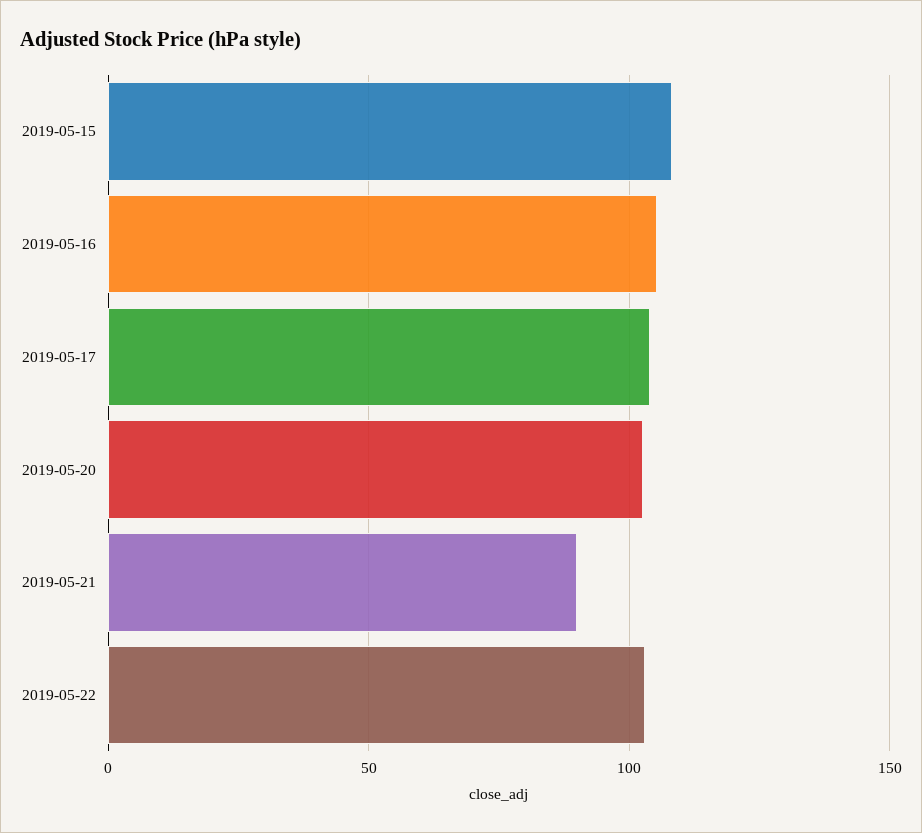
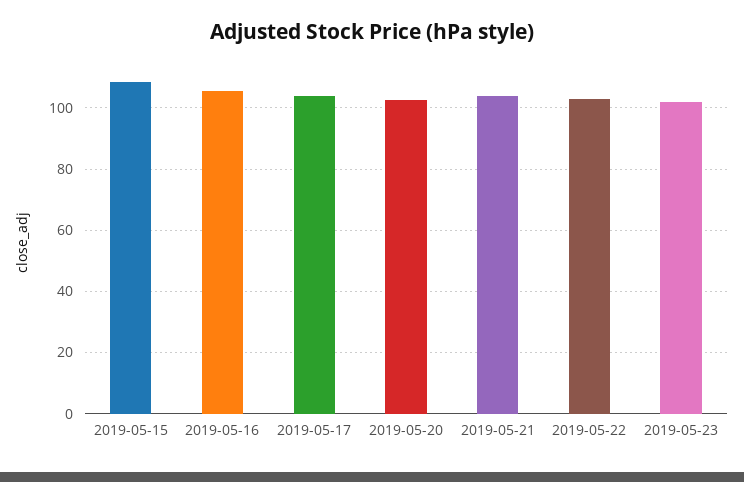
2019-05-21: 90 -> 104
2019-05-23: none -> 102

